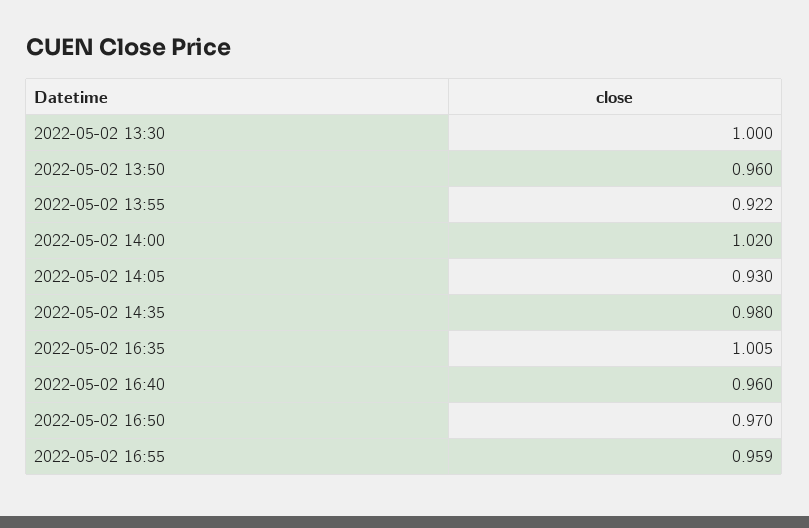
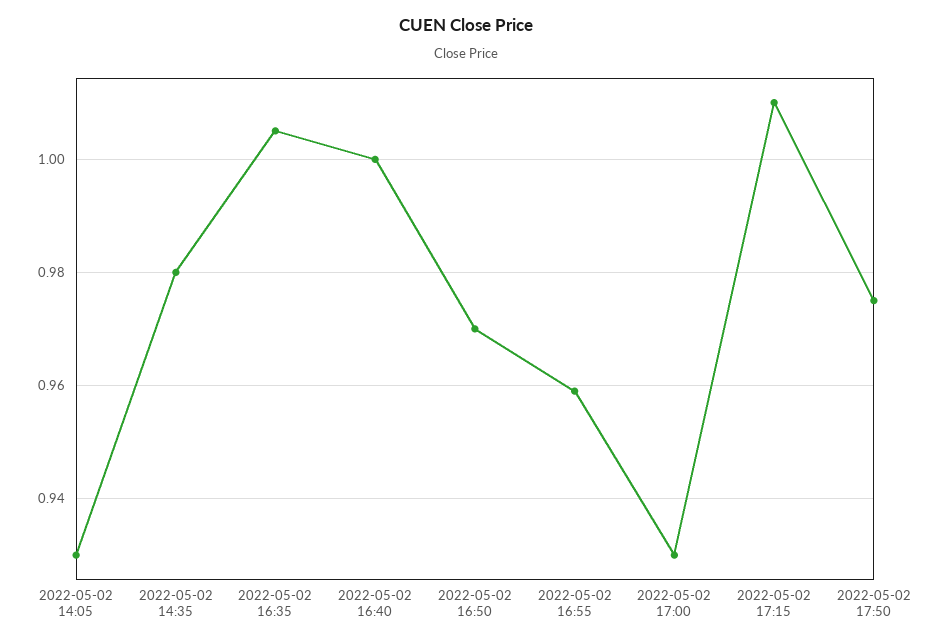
2022-05-02 13:30: 1 -> none
2022-05-02 13:50: 0.96 -> none
2022-05-02 13:55: 0.922 -> none
2022-05-02 14:00: 1.02 -> none
2022-05-02 16:40: 0.96 -> 1
2022-05-02 17:00: none -> 0.93
2022-05-02 17:15: none -> 1.01
2022-05-02 17:50: none -> 0.975

